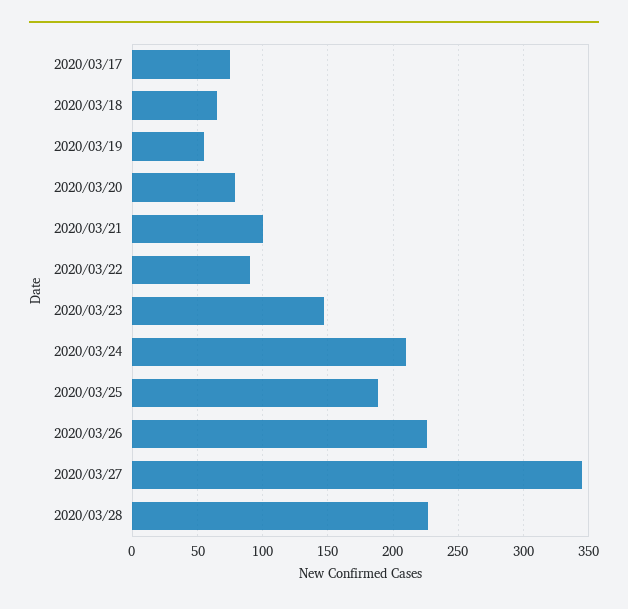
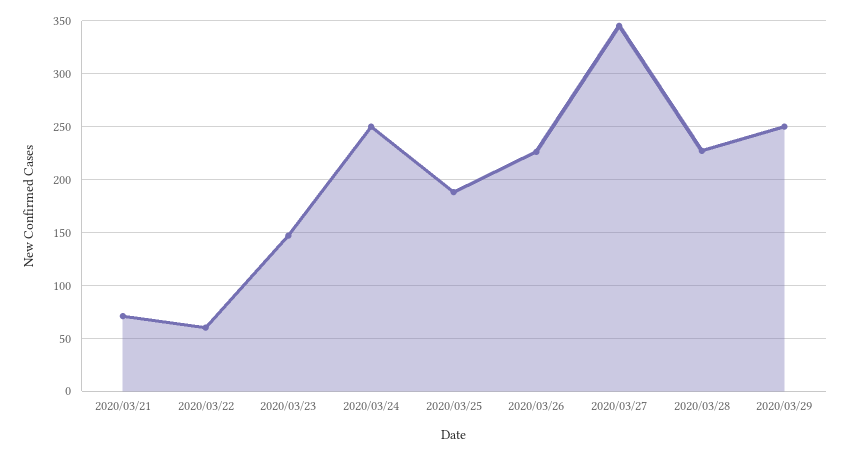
2020/03/17: 75 -> none
2020/03/18: 65 -> none
2020/03/19: 55 -> none
2020/03/20: 80 -> none
2020/03/21: 100 -> 70
2020/03/22: 90 -> 60
2020/03/24: 210 -> 250
2020/03/29: none -> 250

